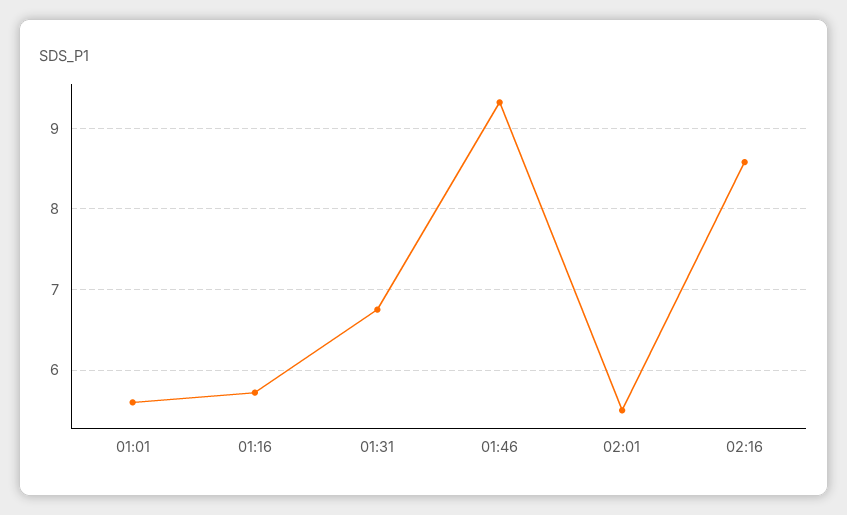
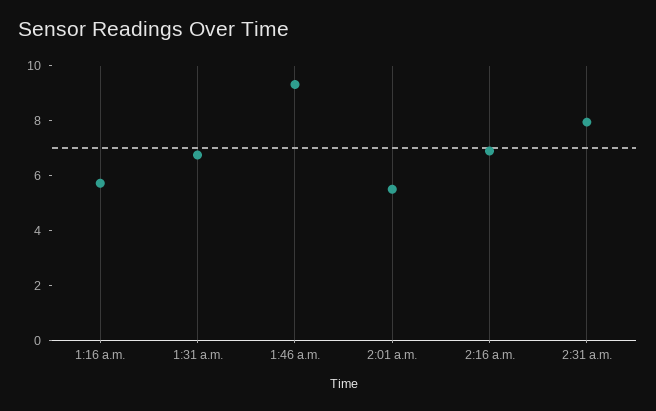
01:01: 5.6 -> none
02:16: 8.6 -> 7
2:31 a.m.: none -> 8

